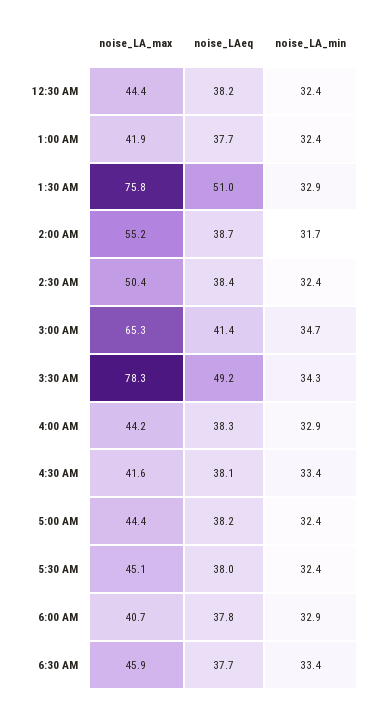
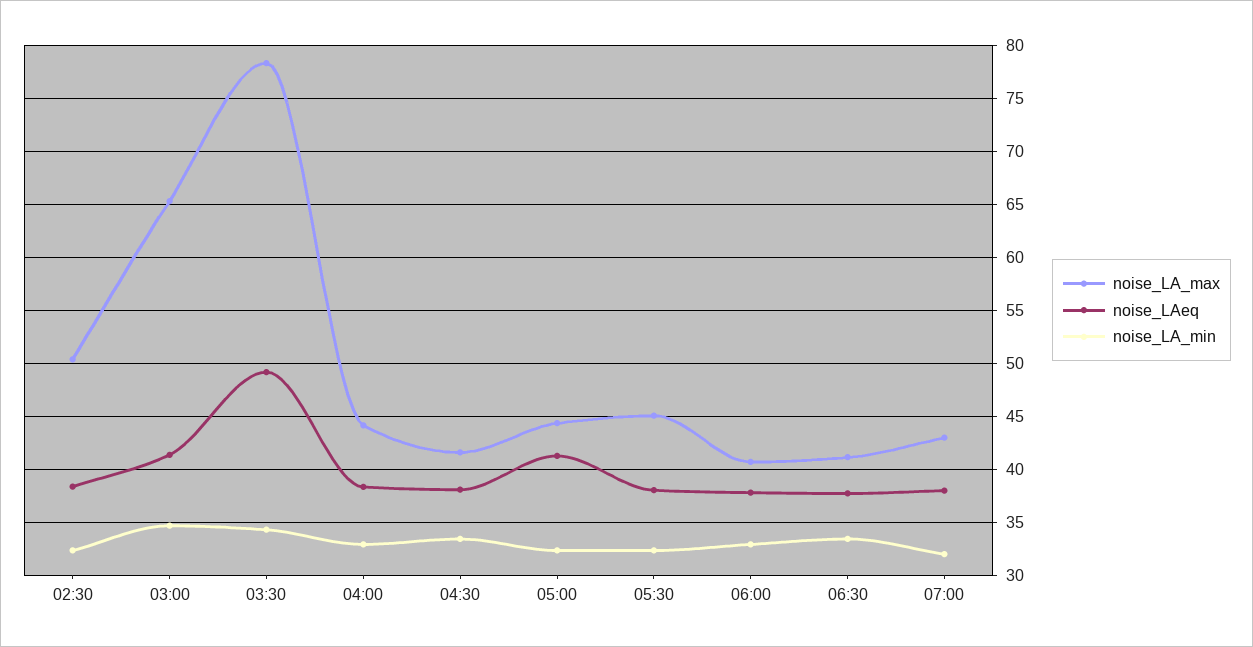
noise_LA_max, 12:30 AM: 44.4 -> none
noise_LAeq, 12:30 AM: 38.2 -> none
noise_LA_min, 12:30 AM: 32.4 -> none
noise_LA_max, 1:00 AM: 41.9 -> none
noise_LAeq, 1:00 AM: 37.7 -> none
noise_LA_min, 1:00 AM: 32.4 -> none
noise_LA_max, 1:30 AM: 75.8 -> none
noise_LAeq, 1:30 AM: 51 -> none
noise_LA_min, 1:30 AM: 32.9 -> none
noise_LA_max, 2:00 AM: 55.2 -> none
noise_LAeq, 2:00 AM: 38.7 -> none
noise_LA_min, 2:00 AM: 31.7 -> none
noise_LAeq, 5:00 AM: 38.2 -> 41
noise_LA_max, 6:30 AM: 45.9 -> 41
noise_LA_max, 07:00: none -> 43
noise_LAeq, 07:00: none -> 38
noise_LA_min, 07:00: none -> 32

